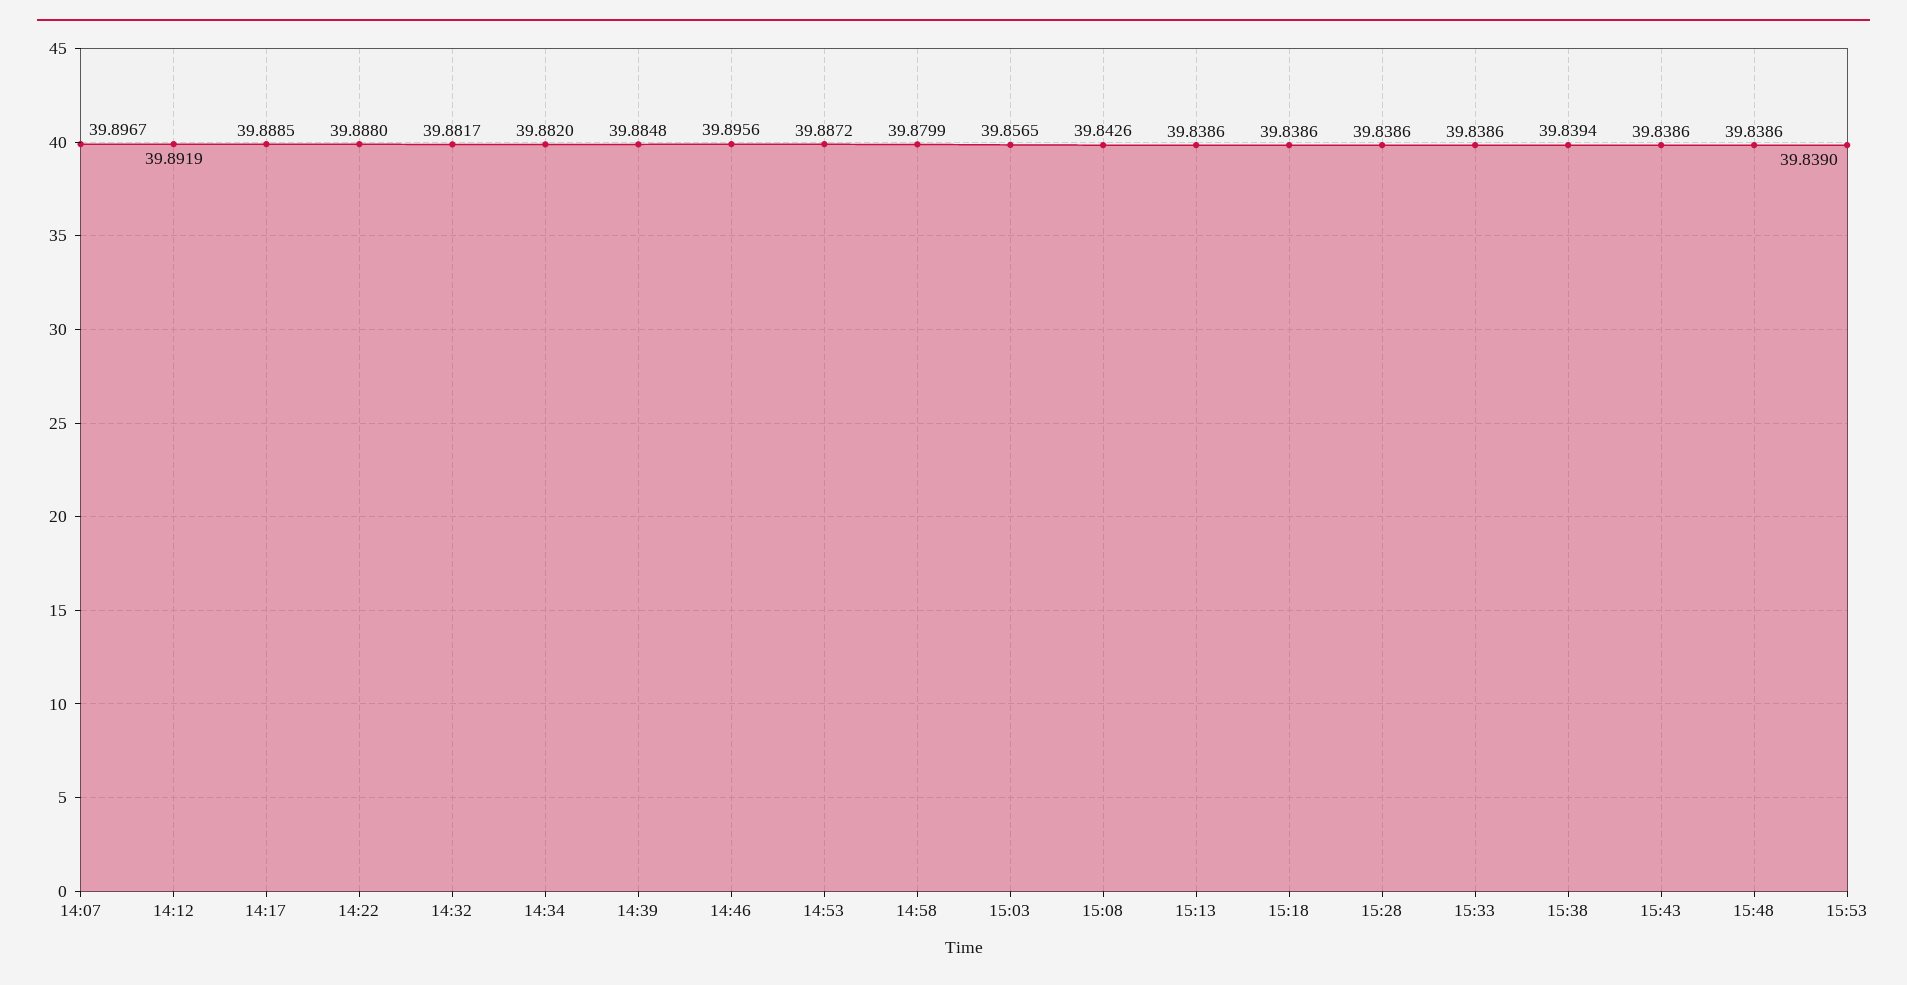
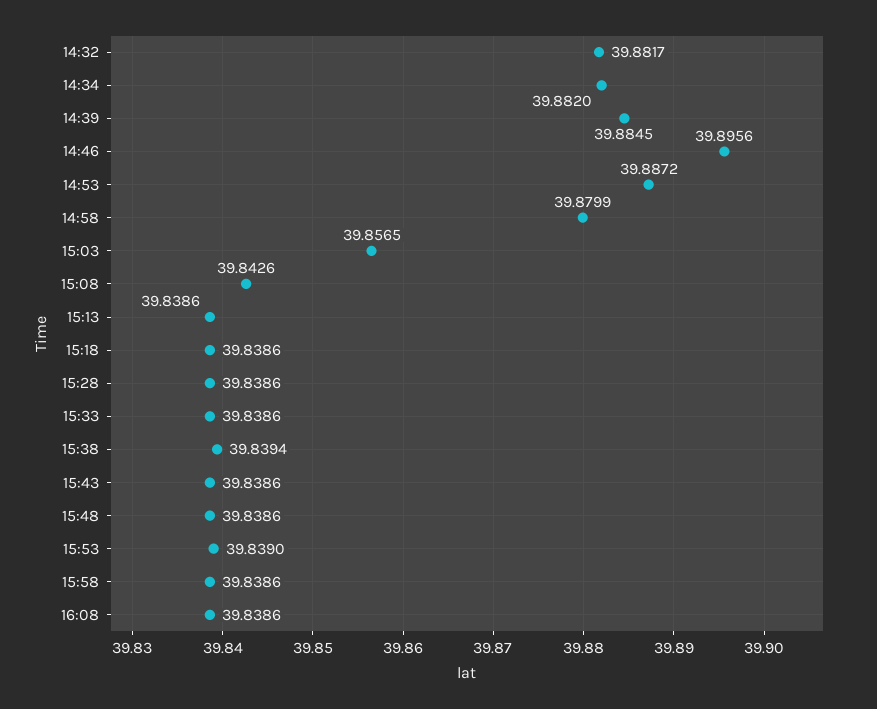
14:07: 39.8967 -> none
14:12: 39.8919 -> none
14:17: 39.8885 -> none
14:22: 39.888 -> none
14:39: 39.8848 -> 39.8845
15:58: none -> 39.8386
16:08: none -> 39.8386

